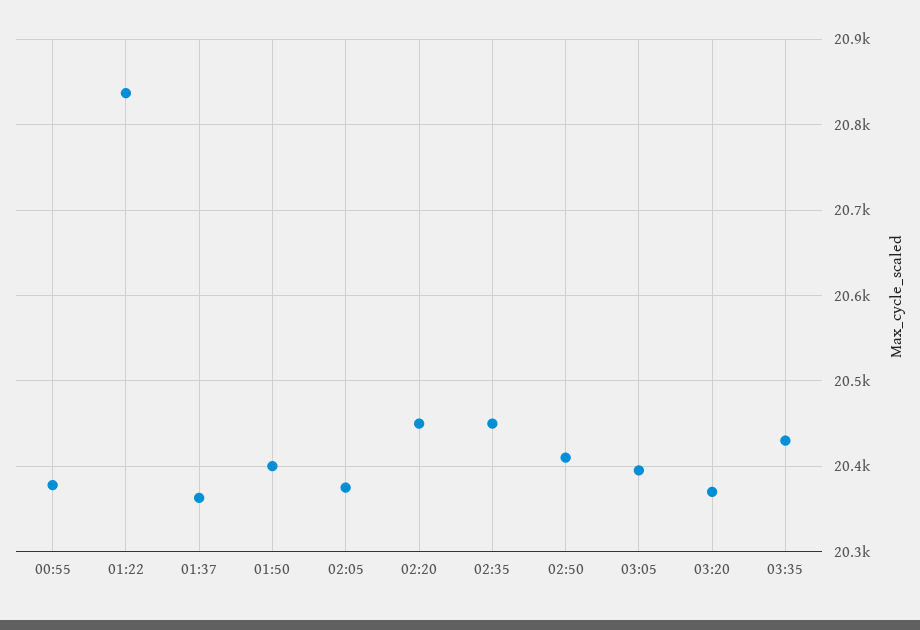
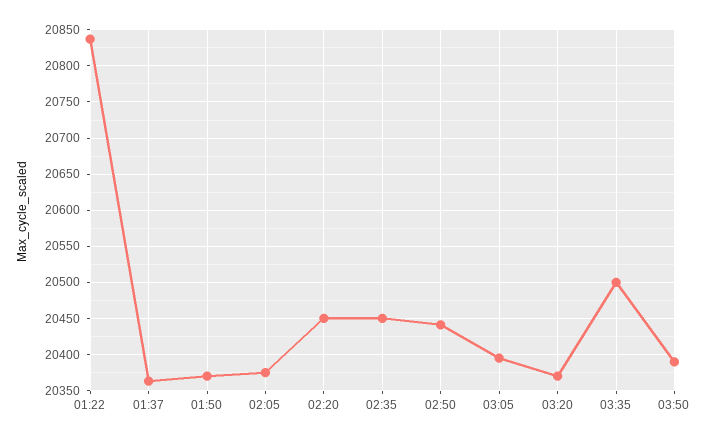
00:55: 20380 -> none
01:50: 20400 -> 20370
02:50: 20410 -> 20440
03:35: 20430 -> 20500
03:50: none -> 20390

